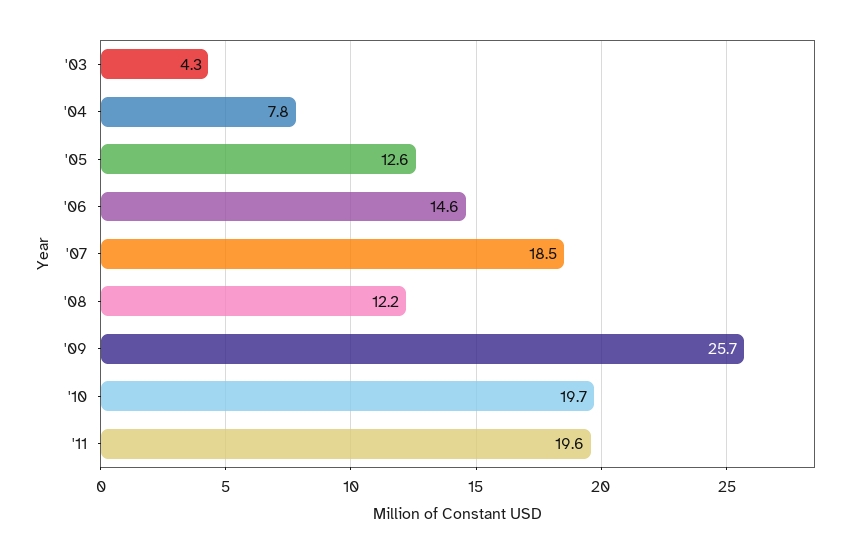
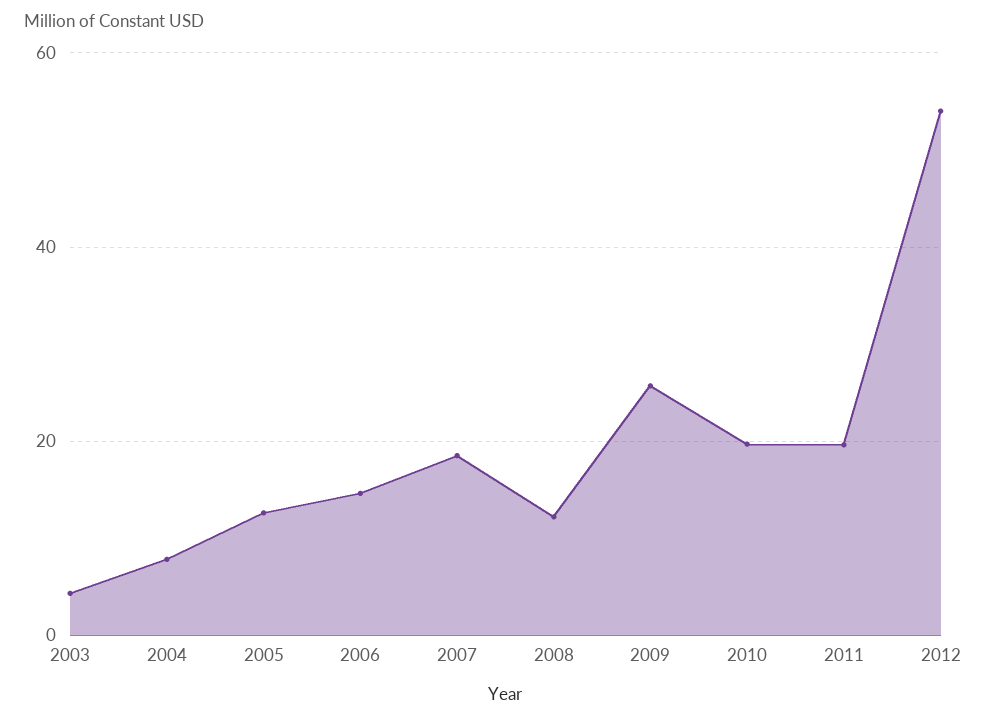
2012: none -> 54

